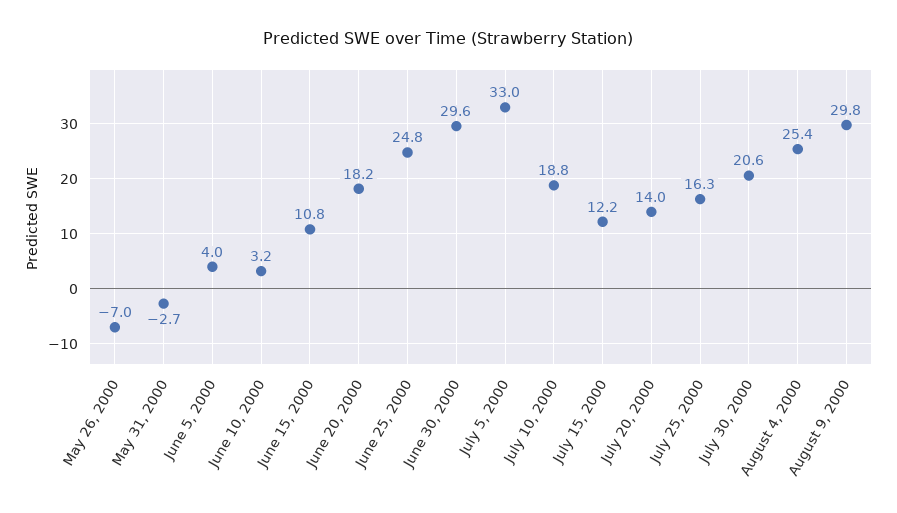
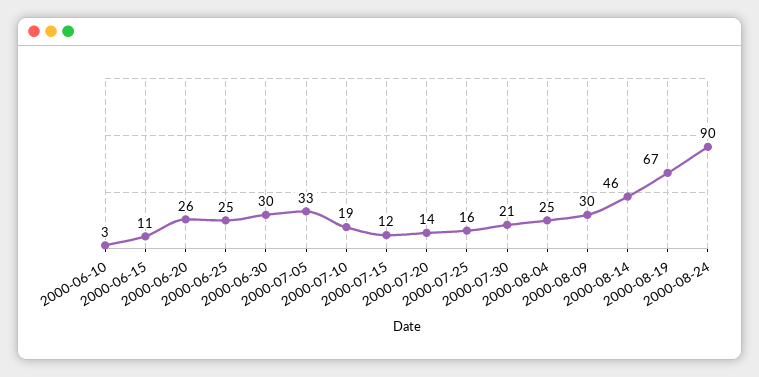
May 26, 2000: -7 -> none
May 31, 2000: -2.7 -> none
June 5, 2000: 4 -> none
June 20, 2000: 18.2 -> 26
2000-08-14: none -> 46
2000-08-19: none -> 67
2000-08-24: none -> 90

